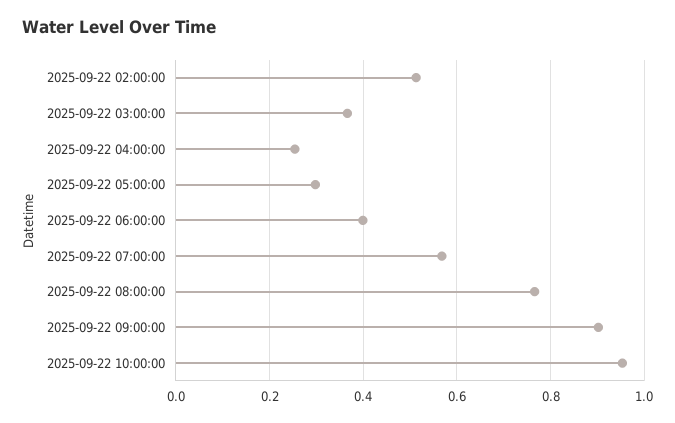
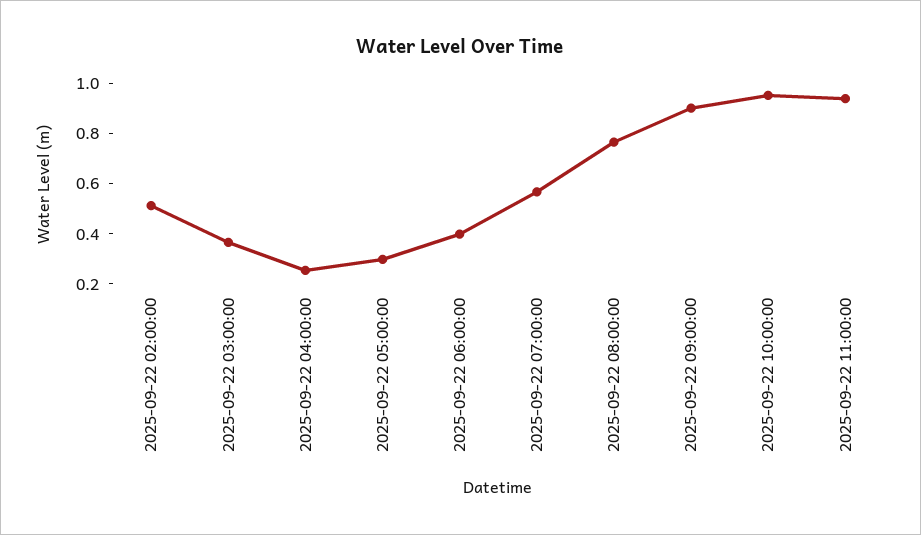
2025-09-22 11:00:00: none -> 0.95

